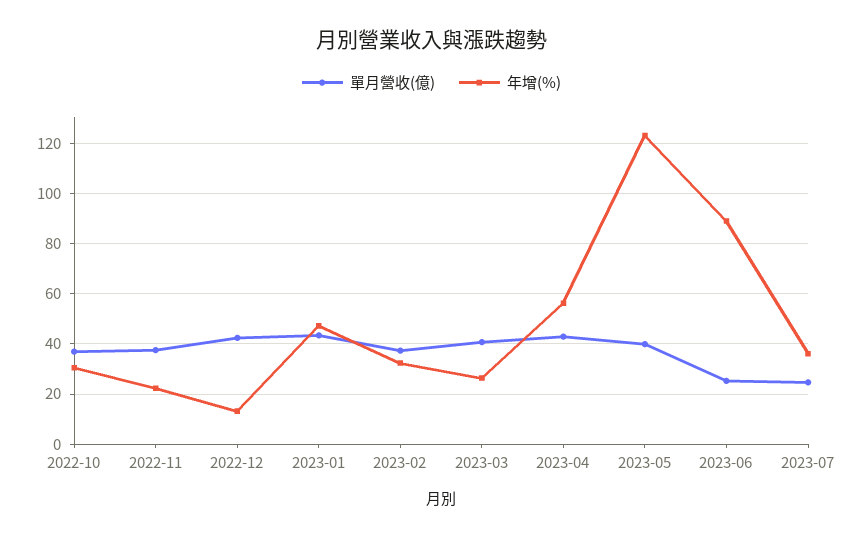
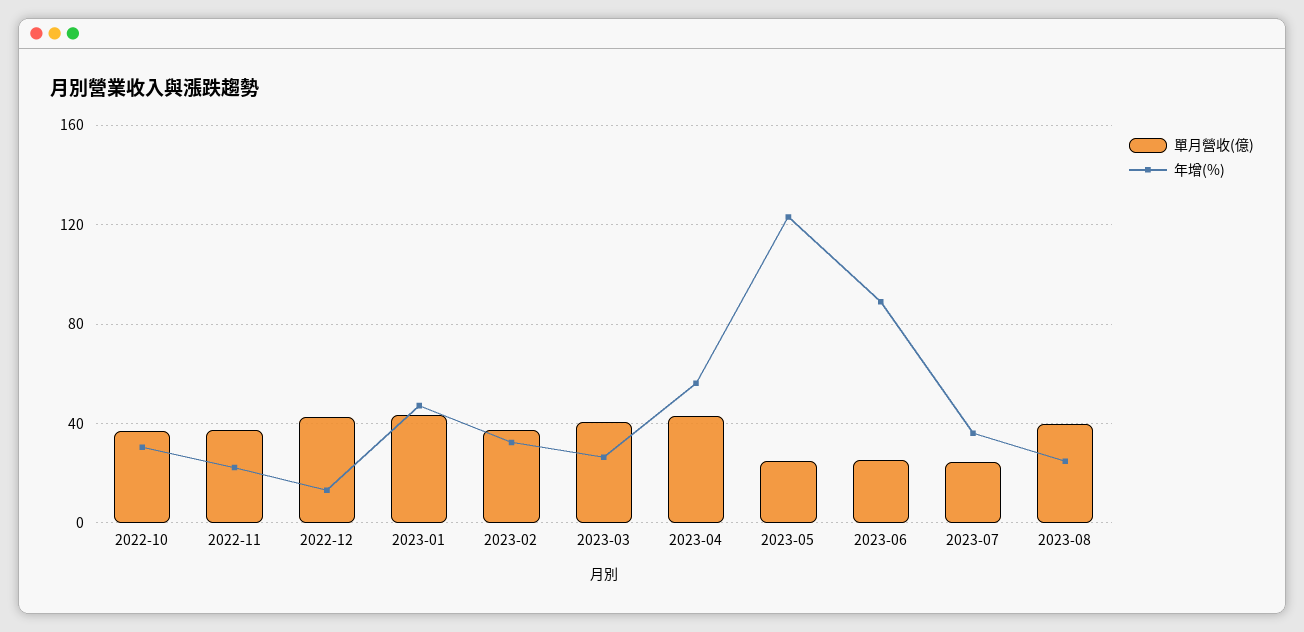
單月營收(億), 2023-05: 40 -> 25
單月營收(億), 2023-08: none -> 40
年增(%), 2023-08: none -> 25

